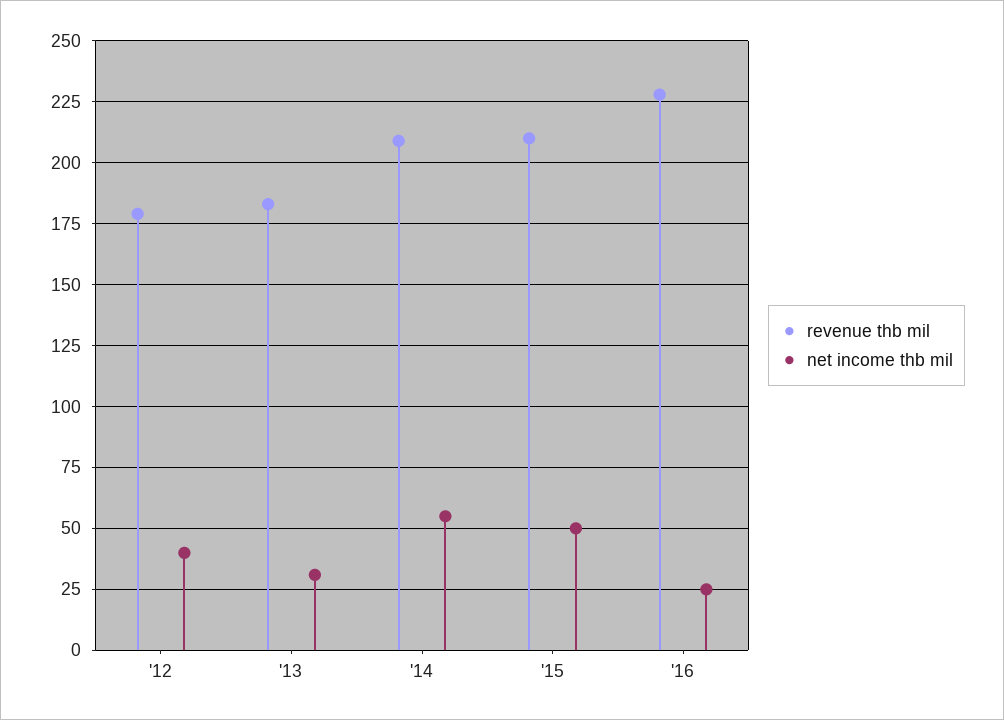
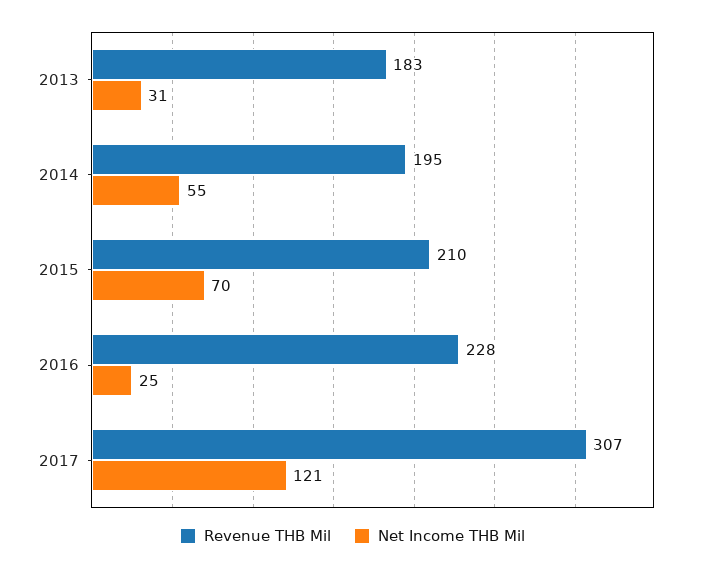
revenue thb mil, '12: 180 -> none
net income thb mil, '12: 40 -> none
revenue thb mil, '14: 210 -> 195
net income thb mil, '15: 50 -> 70
revenue thb mil, 2017: none -> 307
net income thb mil, 2017: none -> 121

